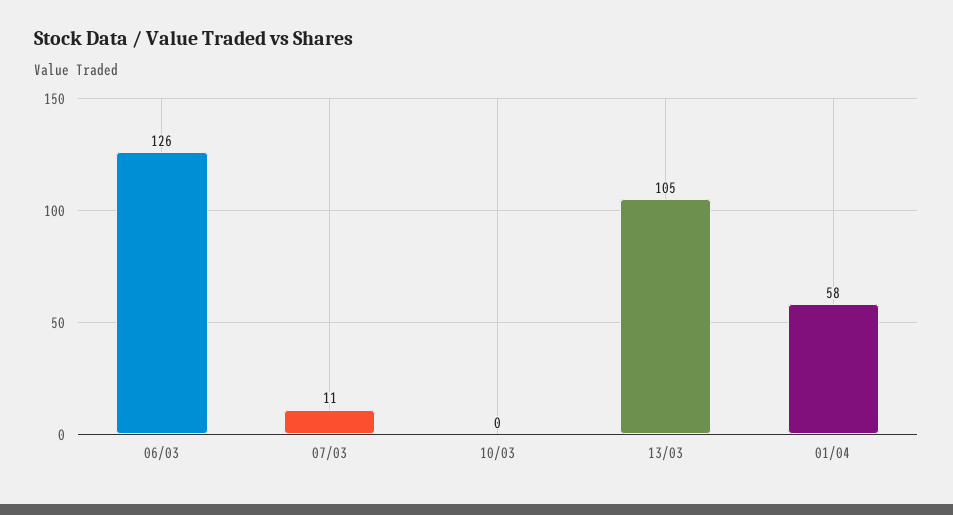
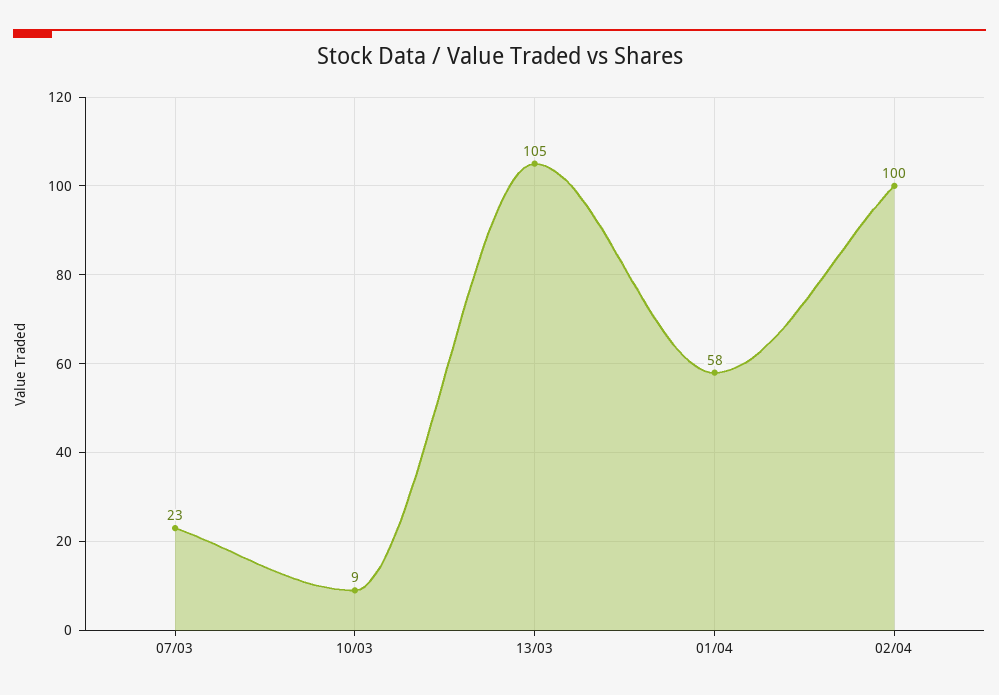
06/03: 126 -> none
07/03: 11 -> 23
10/03: 0 -> 9
02/04: none -> 100

